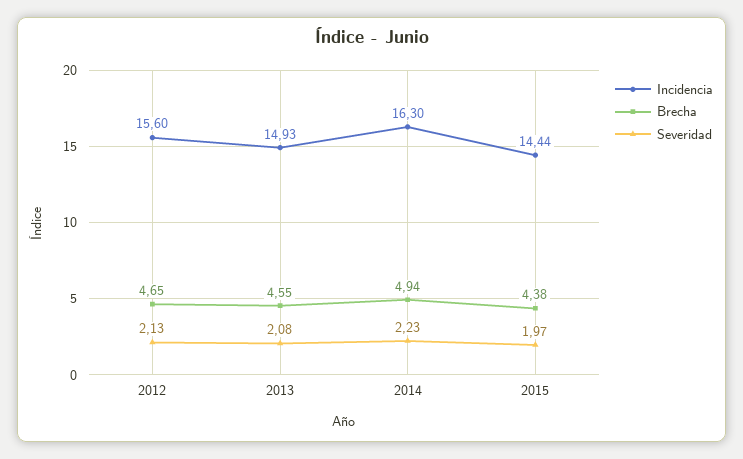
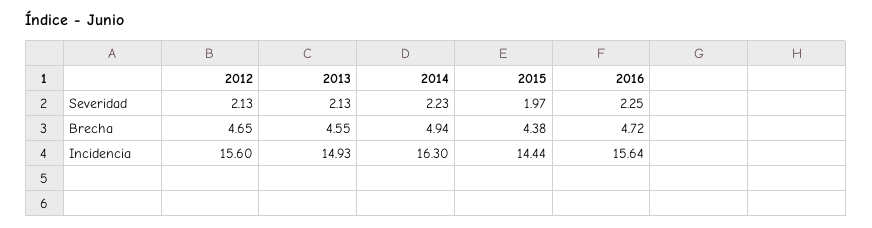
Severidad, 2013: 2.08 -> 2.13
Severidad, 2016: none -> 2.25
Brecha, 2016: none -> 4.72
Incidencia, 2016: none -> 15.64

